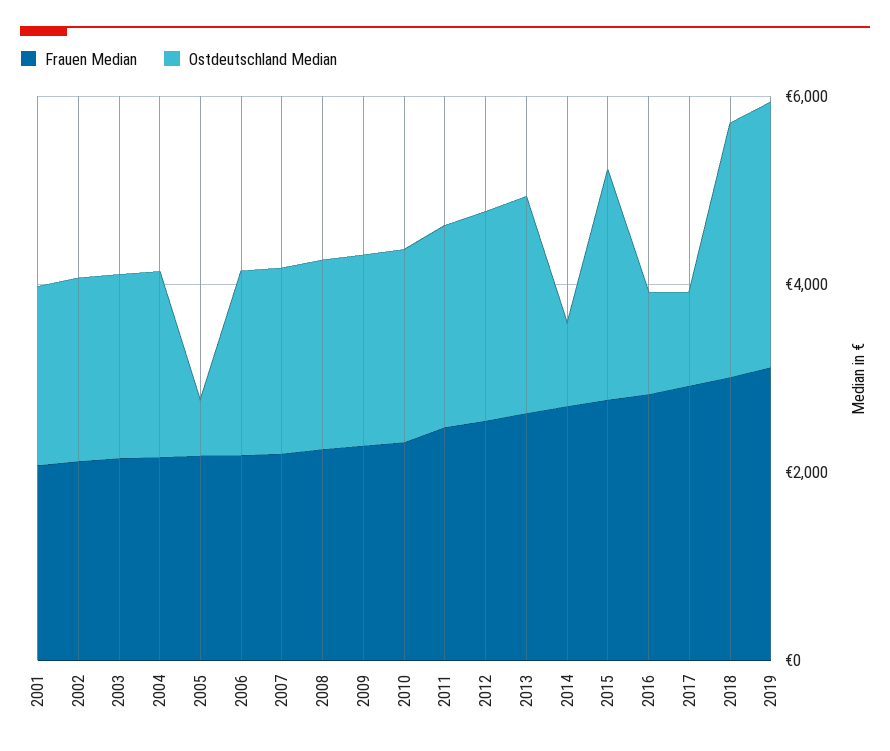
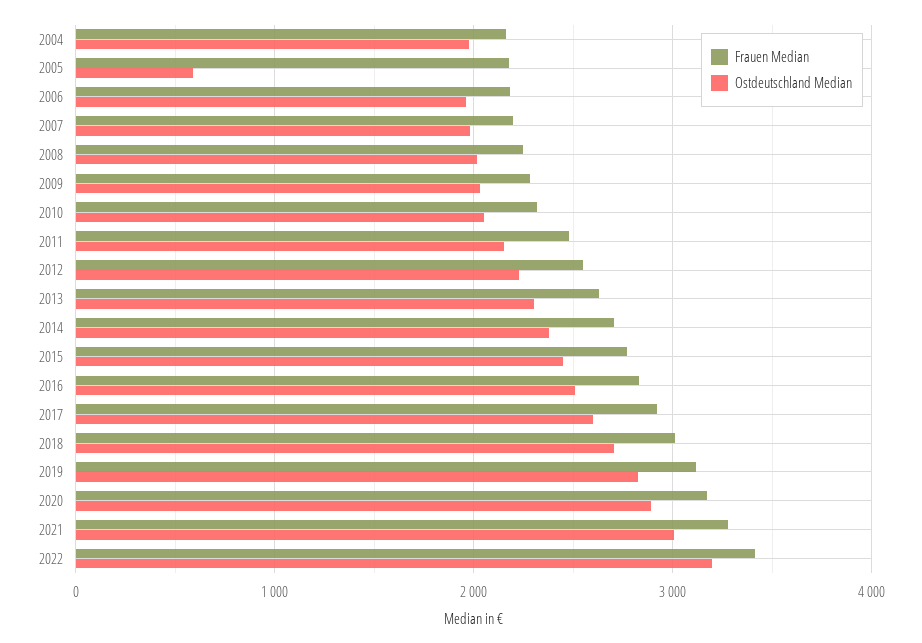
Frauen Median, 2001: 2000 -> none
Ostdeutschland Median, 2001: 2000 -> none
Frauen Median, 2002: 2000 -> none
Ostdeutschland Median, 2002: 2000 -> none
Frauen Median, 2003: 2000 -> none
Ostdeutschland Median, 2003: 2000 -> none
Ostdeutschland Median, 2014: 1000 -> 2400
Ostdeutschland Median, 2016: 1000 -> 2500
Ostdeutschland Median, 2017: 1000 -> 2600
Frauen Median, 2020: none -> 3200
Ostdeutschland Median, 2020: none -> 2900
Frauen Median, 2021: none -> 3300
Ostdeutschland Median, 2021: none -> 3000
Frauen Median, 2022: none -> 3400
Ostdeutschland Median, 2022: none -> 3200

